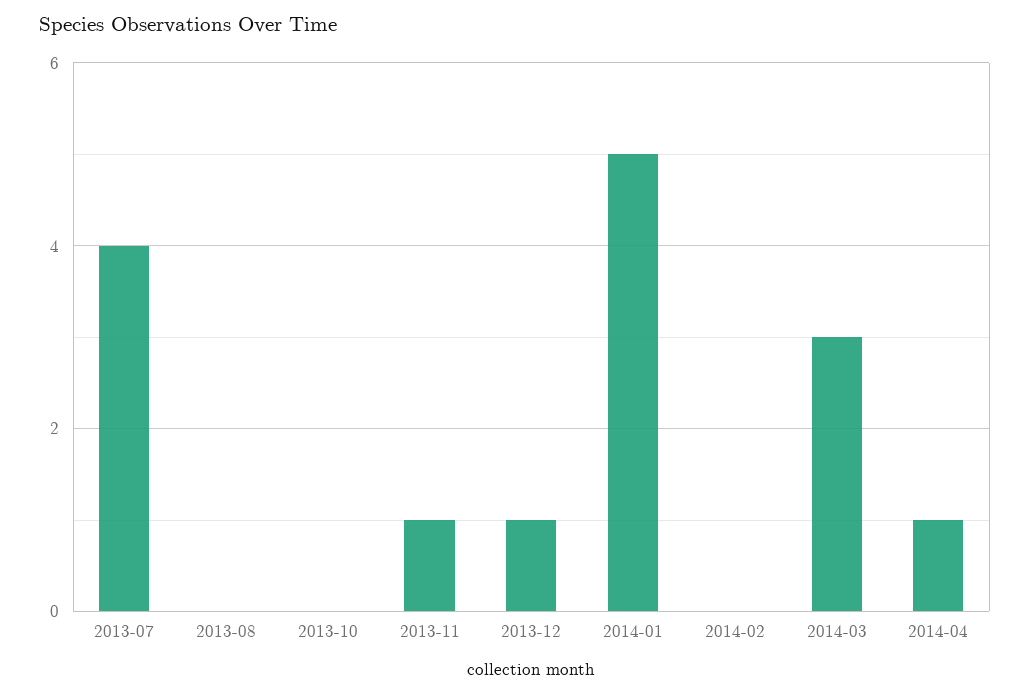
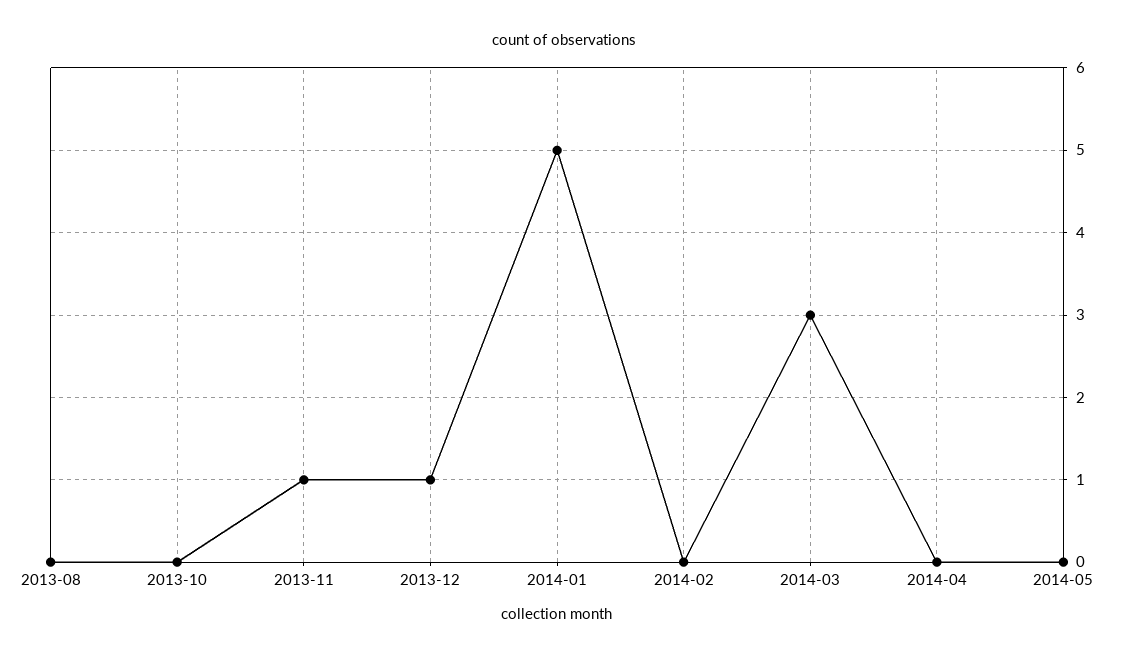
2013-07: 4 -> none
2014-04: 1 -> 0
2014-05: none -> 0

